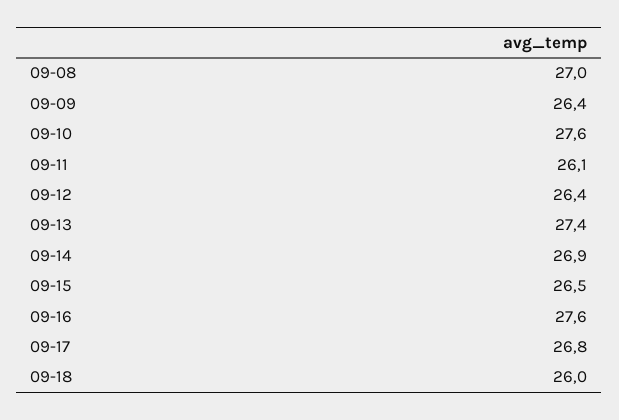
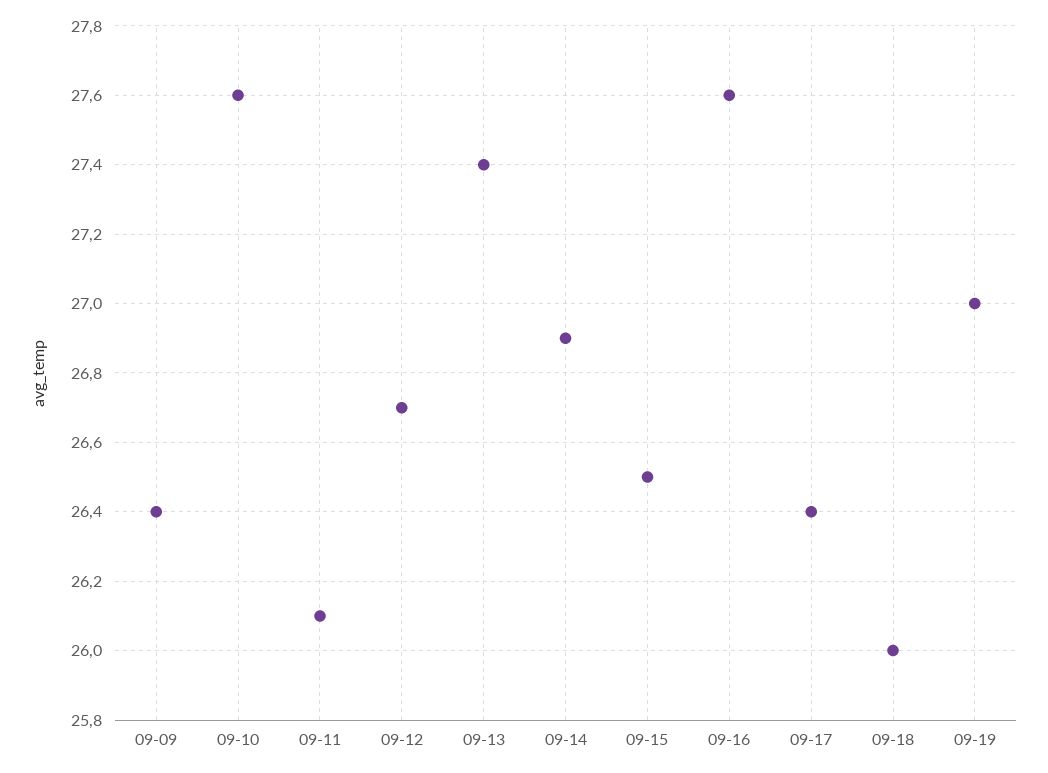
09-08: 27 -> none
09-12: 26.4 -> 26.7
09-17: 26.8 -> 26.4
09-19: none -> 27

